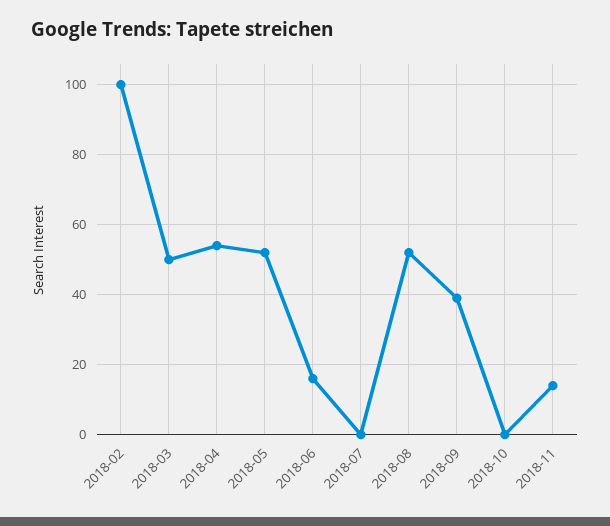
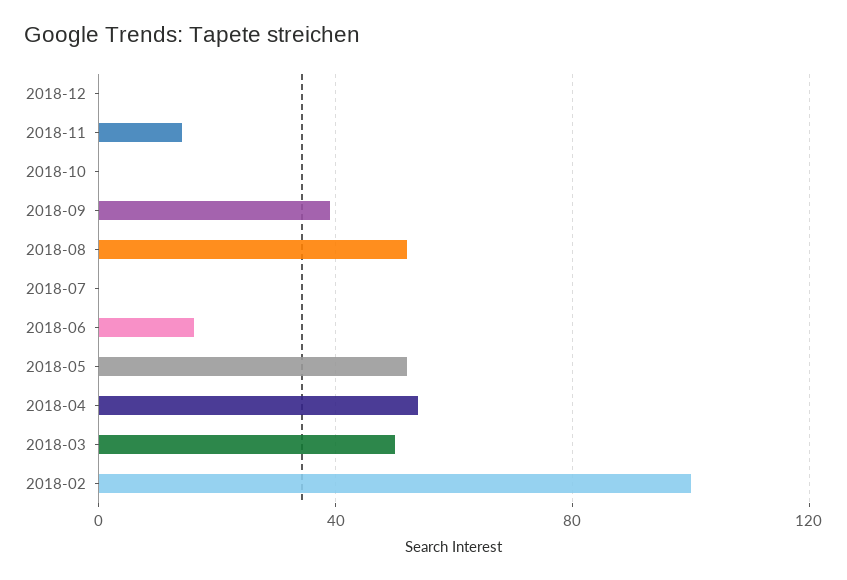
2018-12: none -> 0

